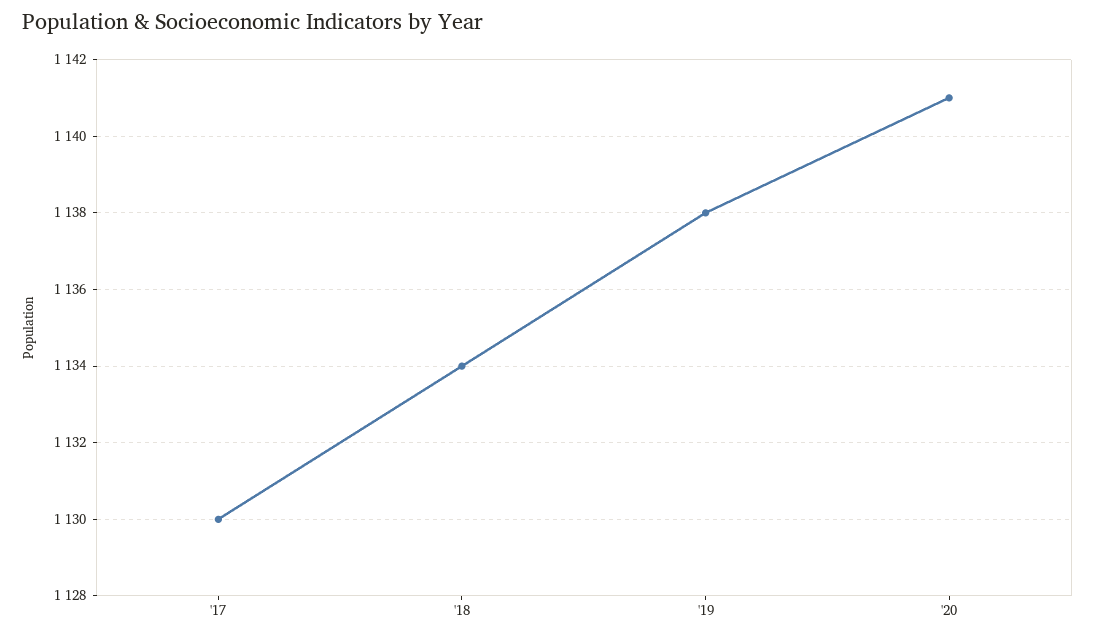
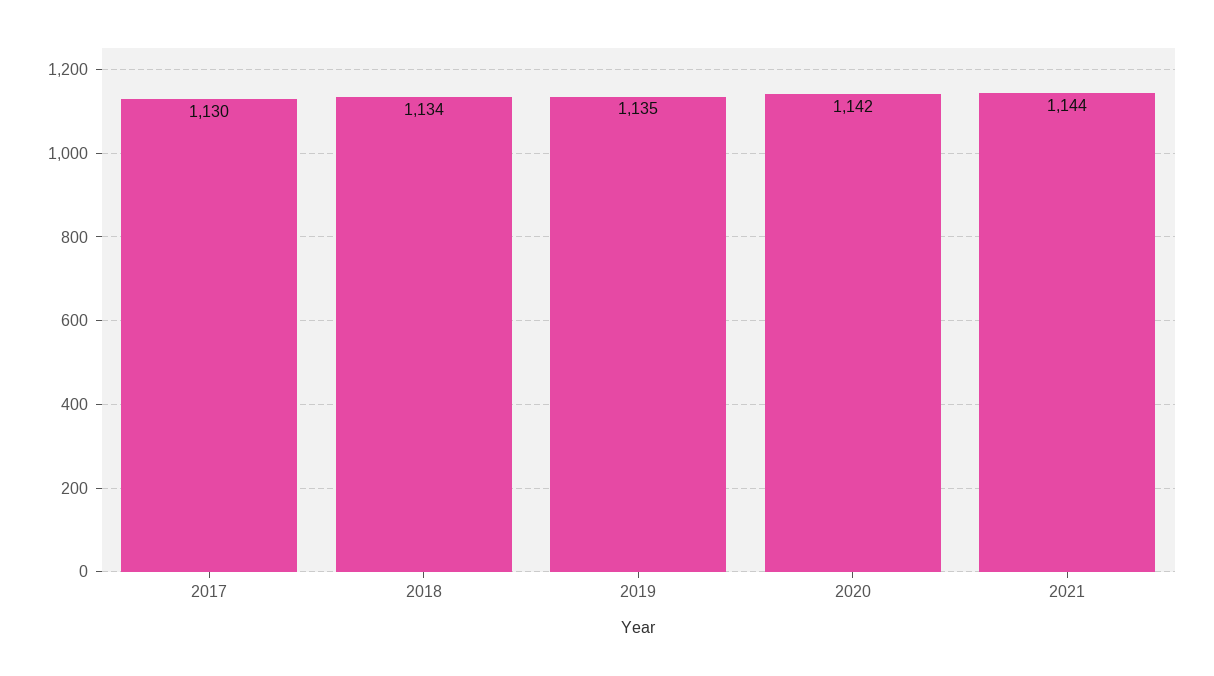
'19: 1138 -> 1135
'20: 1141 -> 1142
2021: none -> 1144

